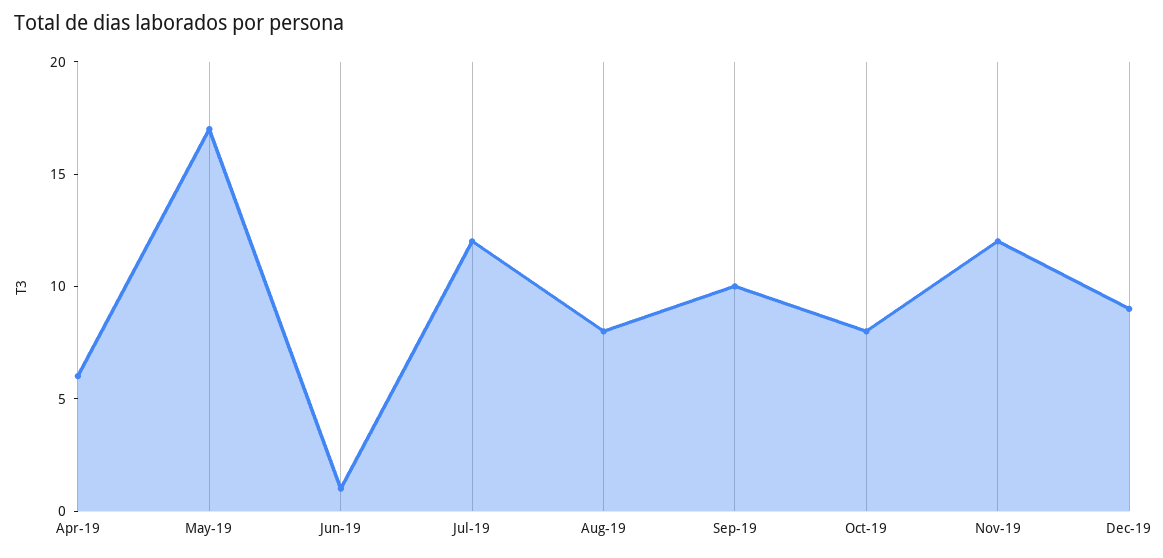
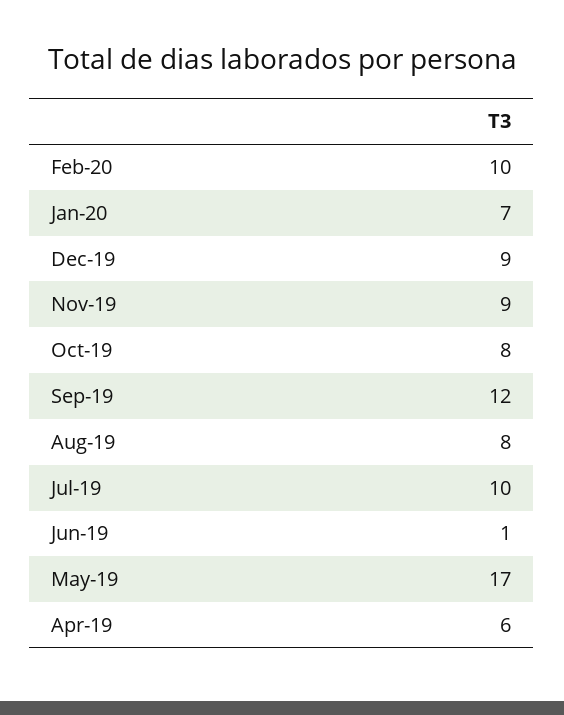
Jul-19: 12 -> 10
Sep-19: 10 -> 12
Nov-19: 12 -> 9
Feb-20: none -> 10
Jan-20: none -> 7

